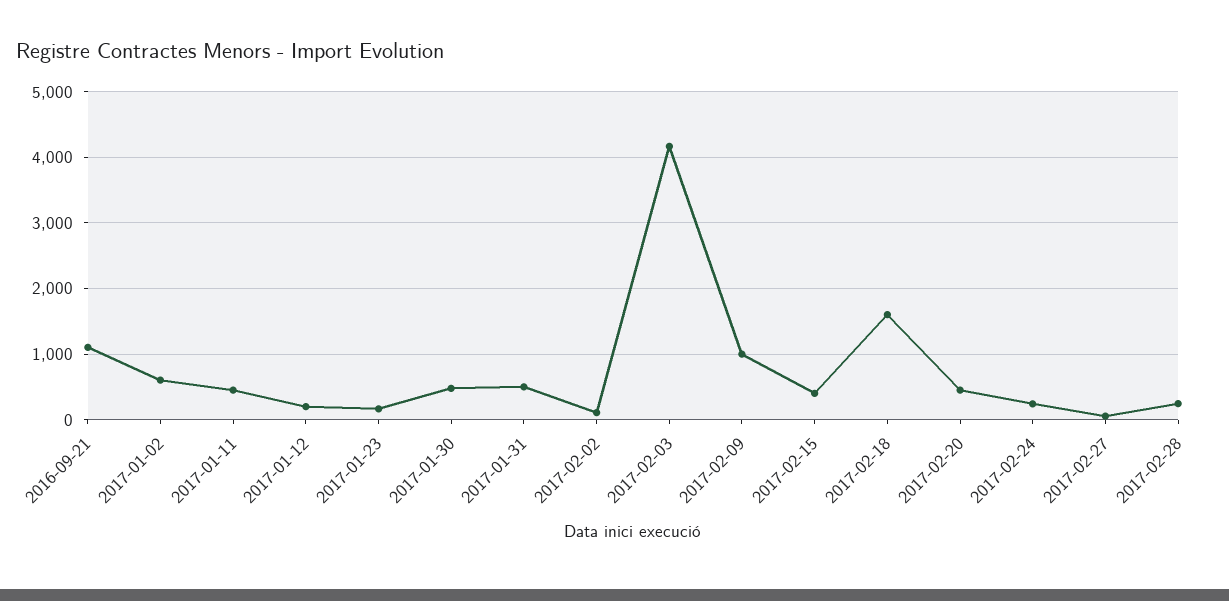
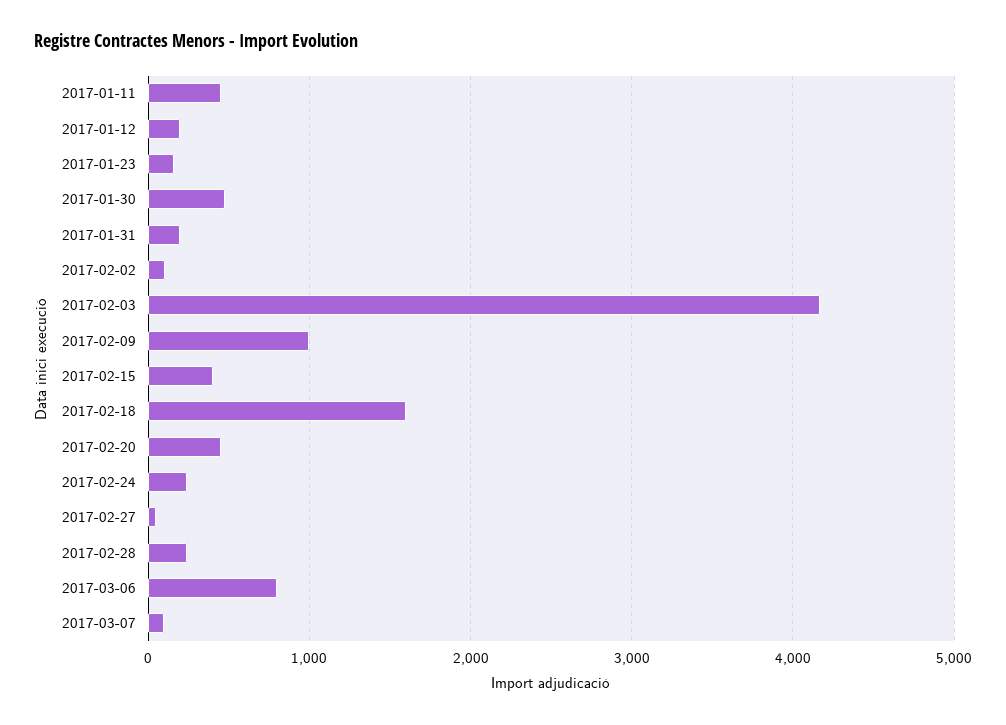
2016-09-21: 1100 -> none
2017-01-02: 600 -> none
2017-01-31: 500 -> 200
2017-03-06: none -> 800
2017-03-07: none -> 100

